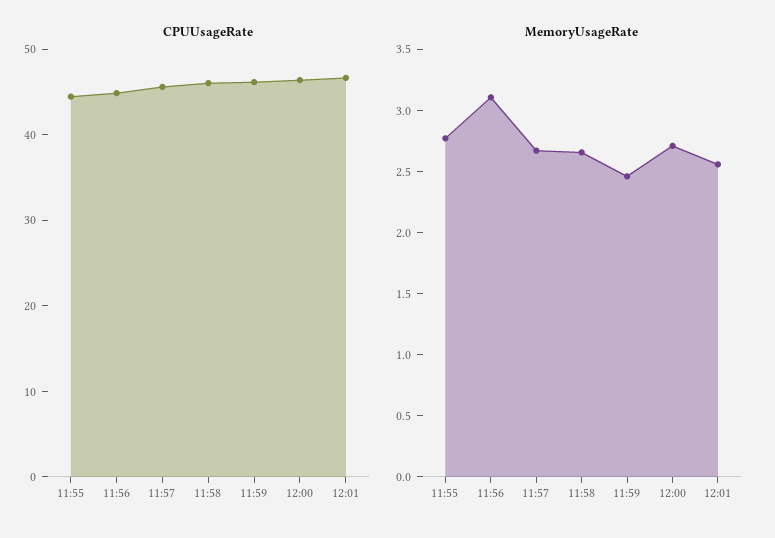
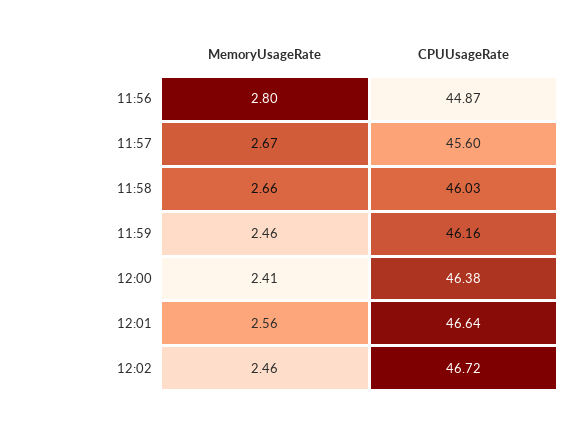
CPUUsageRate, 11:55: 44 -> none
MemoryUsageRate, 11:55: 2.8 -> none
MemoryUsageRate, 11:56: 3.1 -> 2.8
MemoryUsageRate, 12:00: 2.7 -> 2.41
MemoryUsageRate, 12:02: none -> 2.46
CPUUsageRate, 12:02: none -> 46.72

